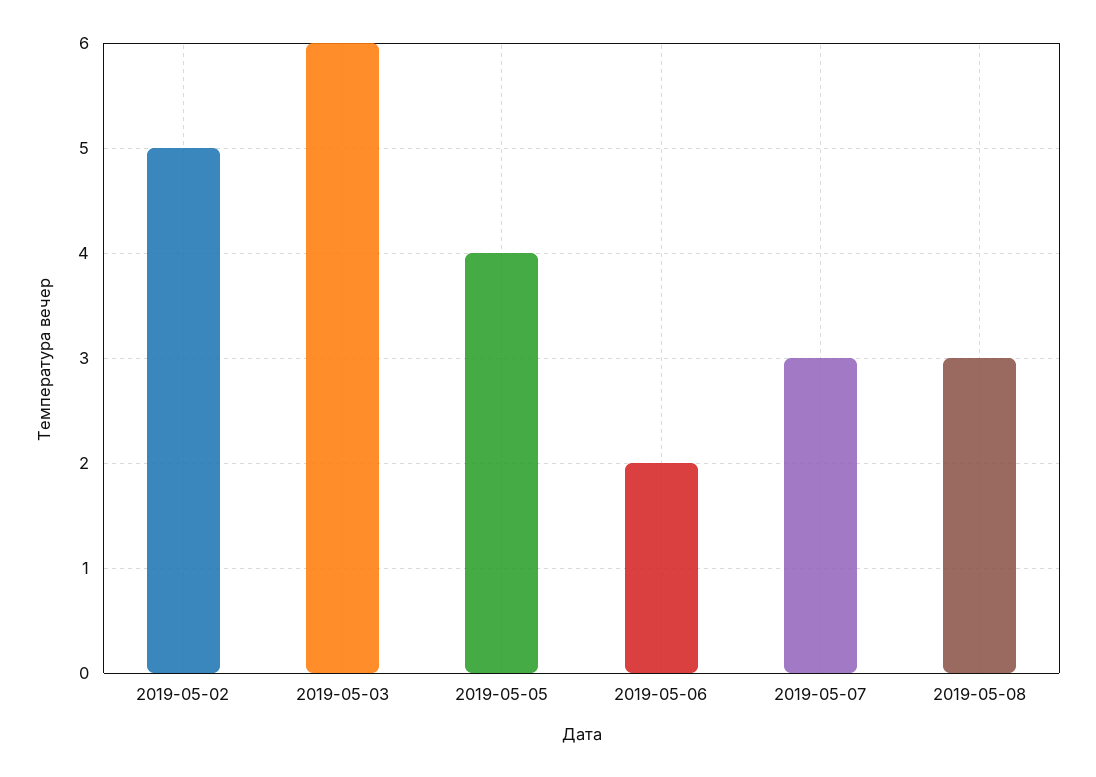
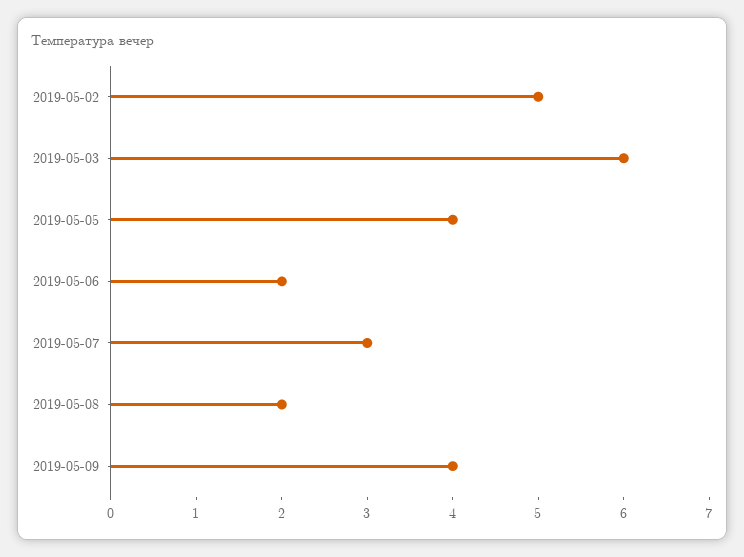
2019-05-08: 3 -> 2
2019-05-09: none -> 4

